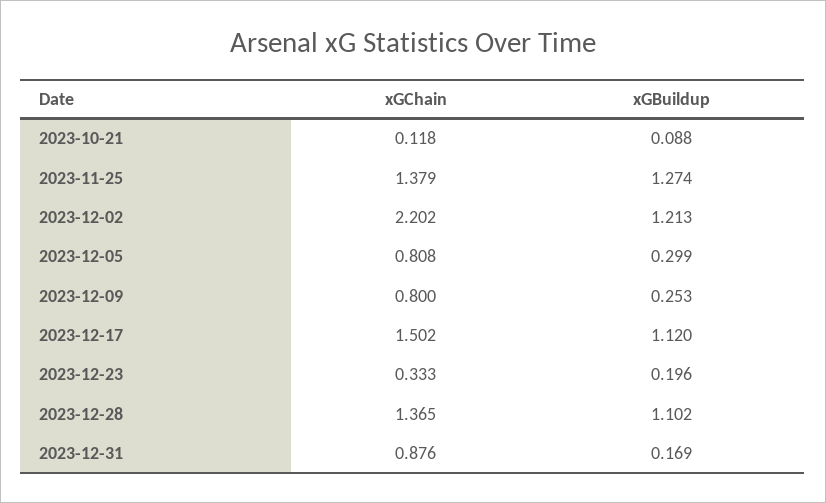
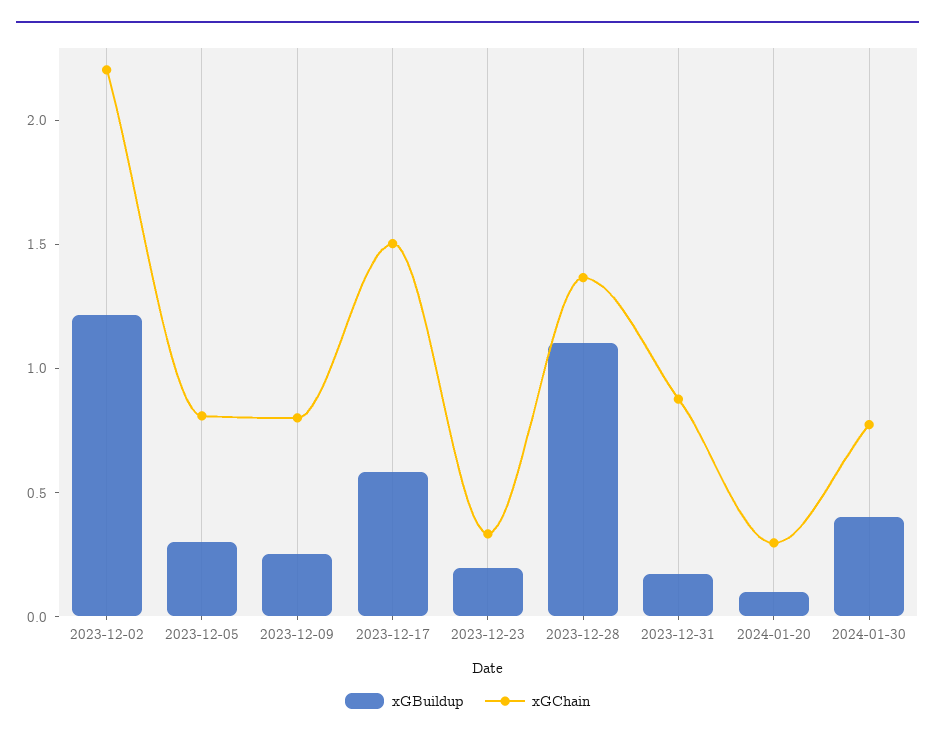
xGChain, 2023-10-21: 0.118 -> none
xGBuildup, 2023-10-21: 0.088 -> none
xGChain, 2023-11-25: 1.379 -> none
xGBuildup, 2023-11-25: 1.274 -> none
xGBuildup, 2023-12-17: 1.12 -> 0.6
xGBuildup, 2024-01-20: none -> 0.1
xGChain, 2024-01-20: none -> 0.3
xGBuildup, 2024-01-30: none -> 0.4
xGChain, 2024-01-30: none -> 0.8

